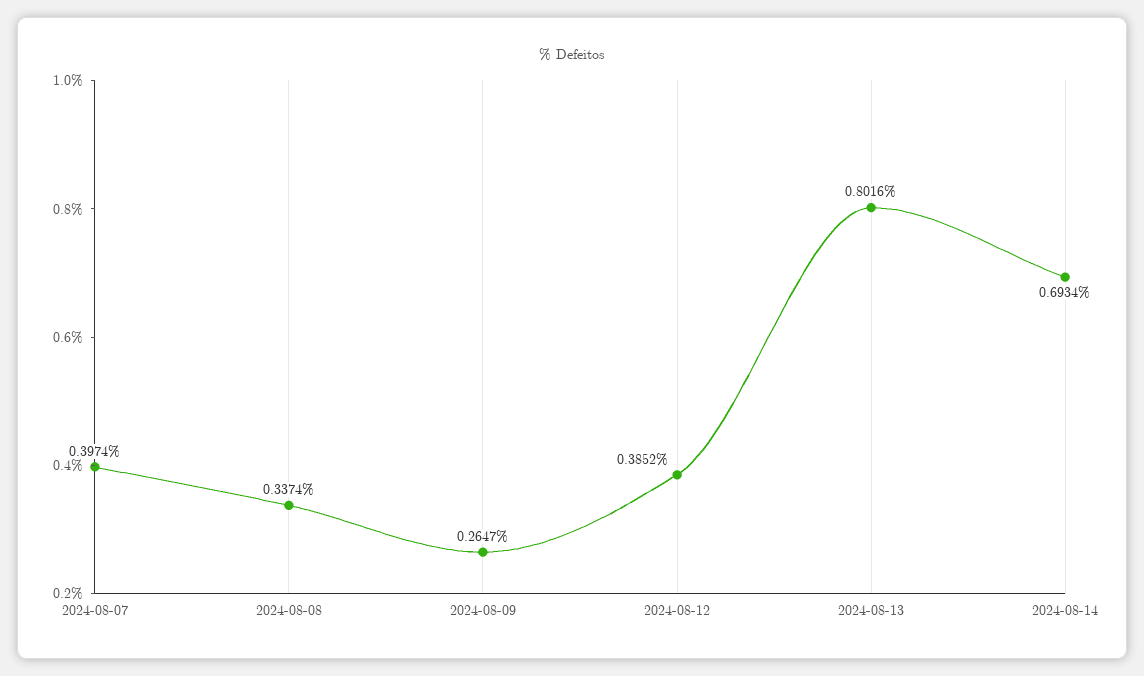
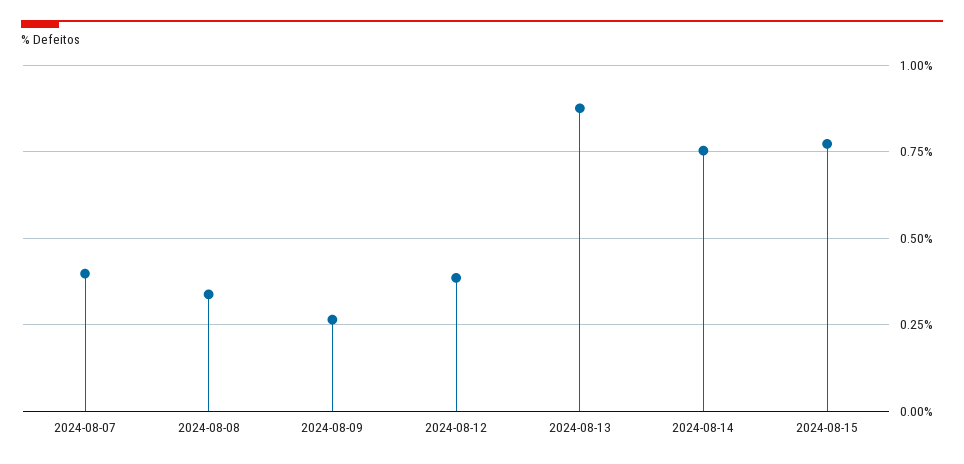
2024-08-13: 0.8016 -> 0.875
2024-08-14: 0.6934 -> 0.75
2024-08-15: none -> 0.775

